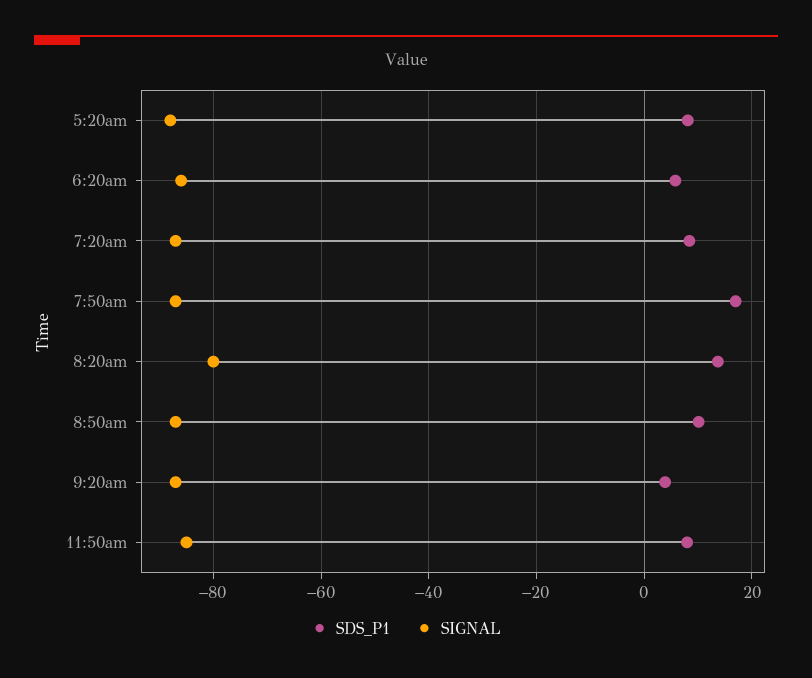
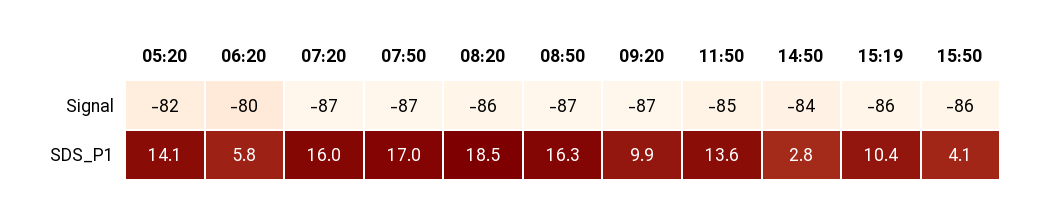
SDS_P1, 5:20am: 8 -> 14.1
SIGNAL, 5:20am: -88 -> -82
SIGNAL, 6:20am: -86 -> -80
SDS_P1, 7:20am: 8 -> 16
SDS_P1, 8:20am: 14 -> 18.5
SIGNAL, 8:20am: -80 -> -86
SDS_P1, 8:50am: 10 -> 16.3
SDS_P1, 9:20am: 4 -> 9.9
SDS_P1, 11:50am: 8 -> 13.6
SIGNAL, 14:50: none -> -84
SIGNAL, 15:19: none -> -86
SIGNAL, 15:50: none -> -86
SDS_P1, 14:50: none -> 2.8
SDS_P1, 15:19: none -> 10.4
SDS_P1, 15:50: none -> 4.1

